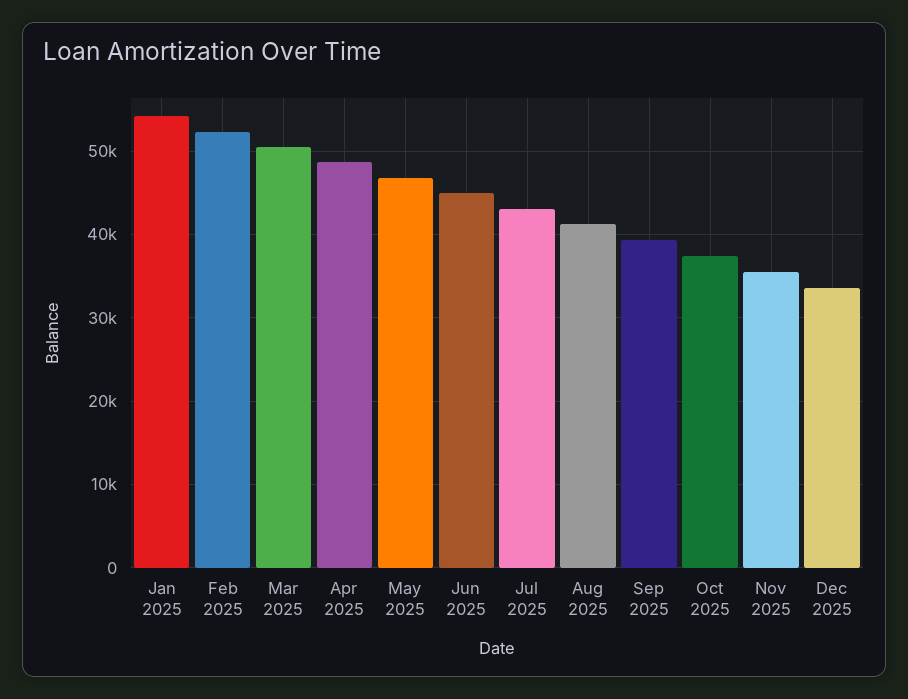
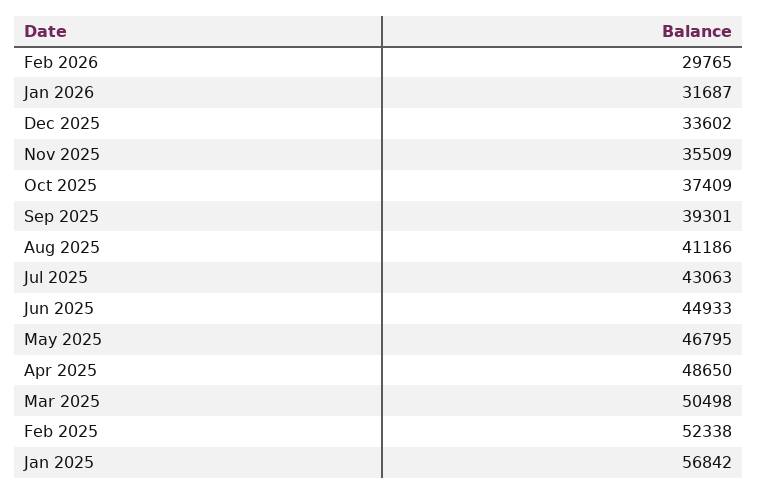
Jan 2025: 54000 -> 56842
Feb 2026: none -> 29765
Jan 2026: none -> 31687

